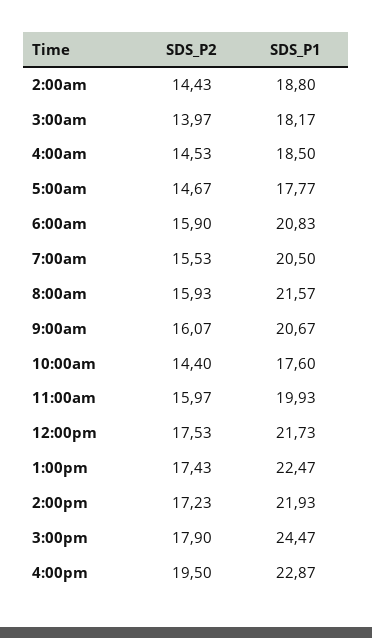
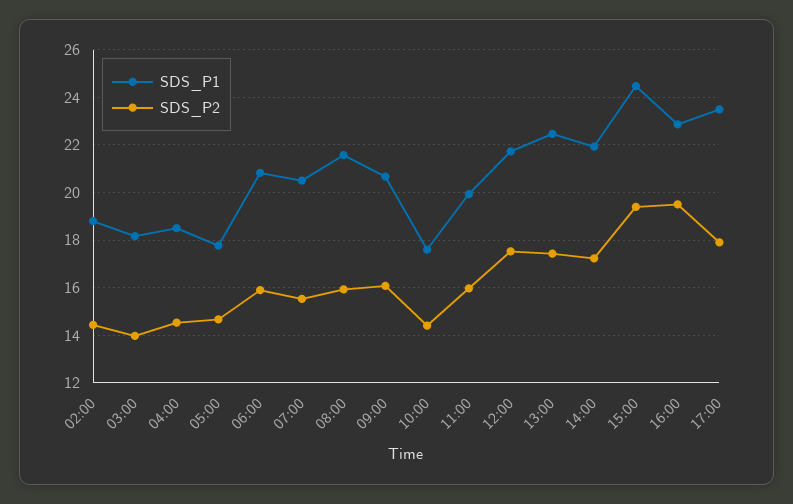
SDS_P2, 3:00pm: 17.9 -> 19.5
SDS_P1, 17:00: none -> 23.5
SDS_P2, 17:00: none -> 18

